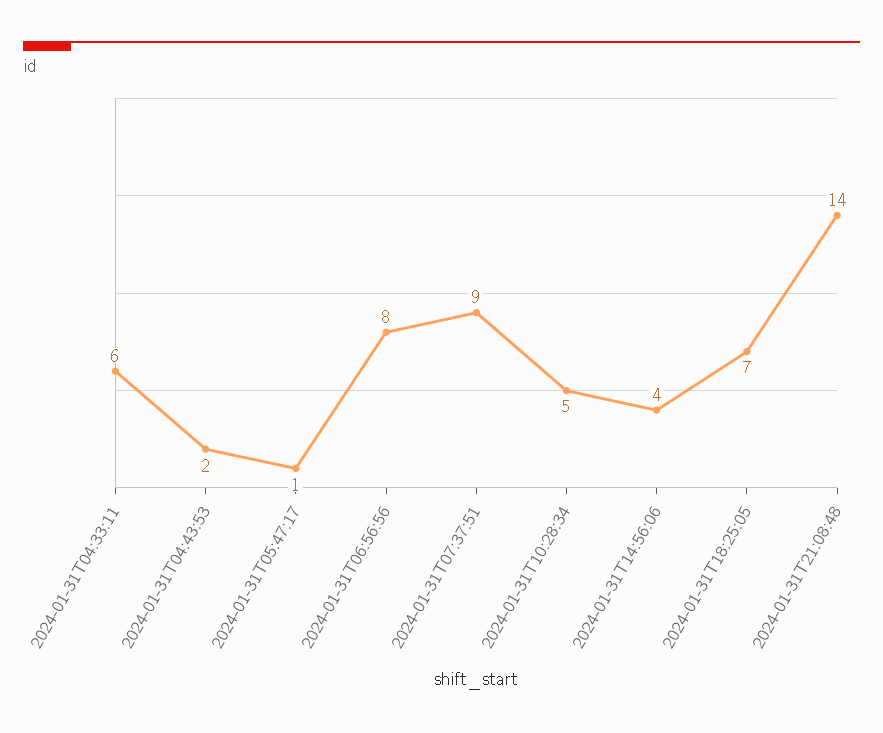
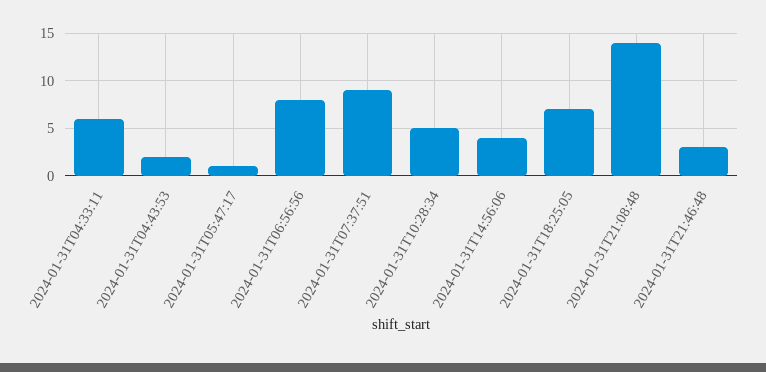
2024-01-31T21:46:48: none -> 3

